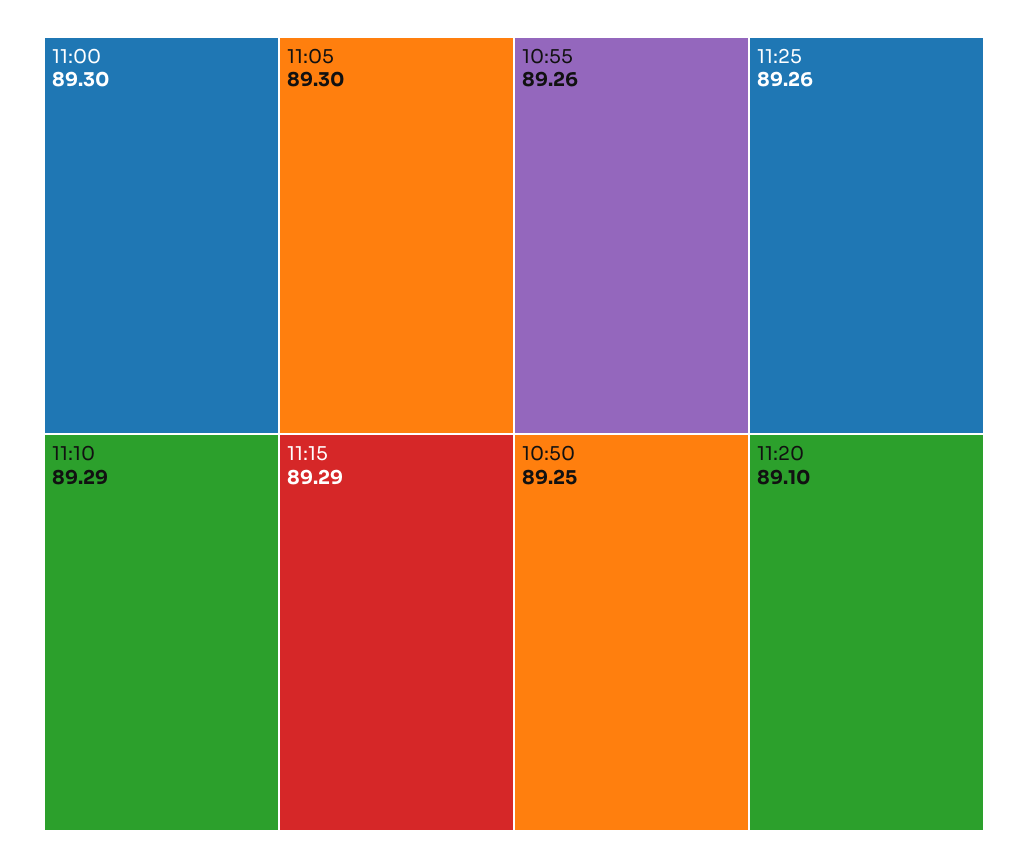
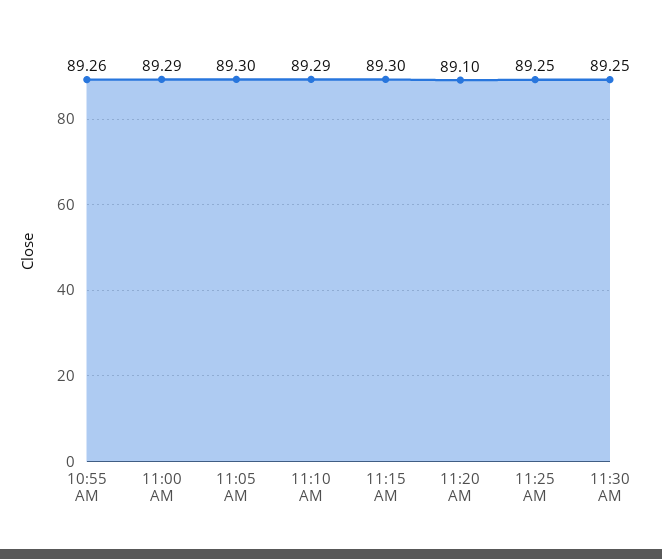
11:00: 89.3 -> 89.29
11:15: 89.29 -> 89.3
11:25: 89.26 -> 89.25
10:50: 89.25 -> none
11:30 AM: none -> 89.25

